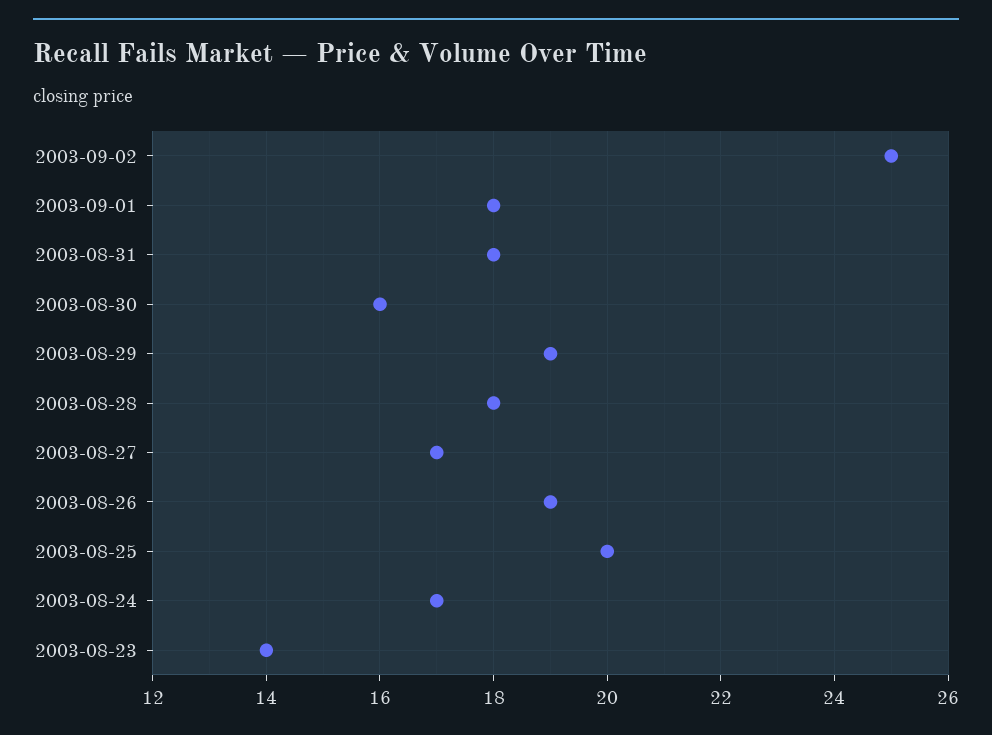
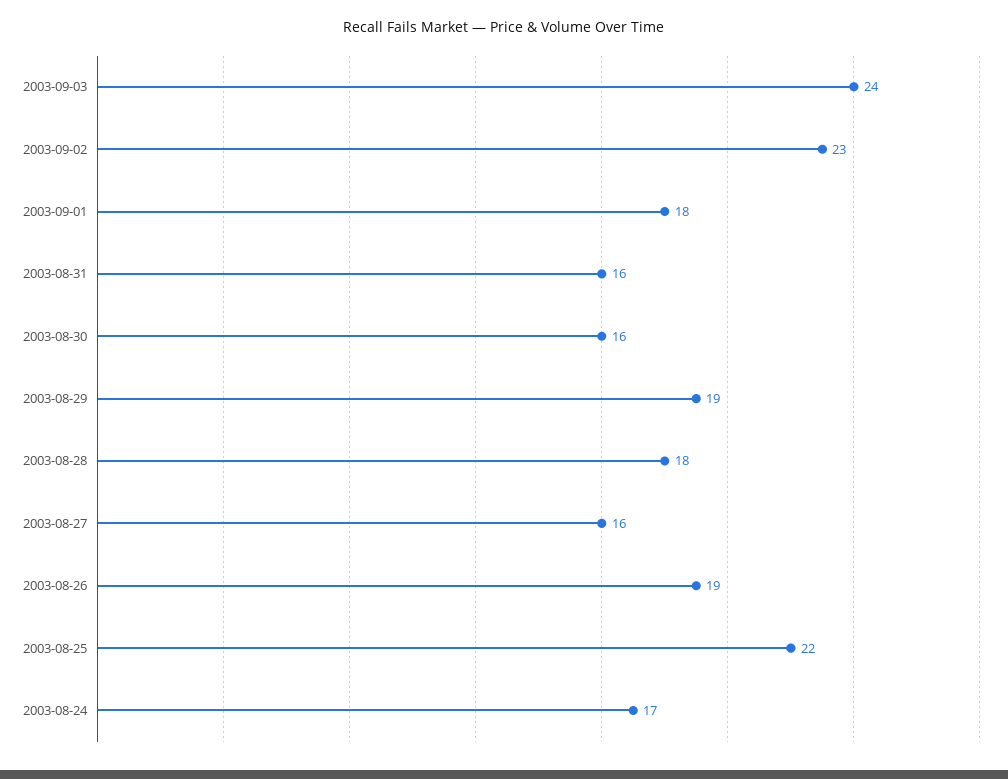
2003-09-02: 25 -> 23
2003-08-31: 18 -> 16
2003-08-27: 17 -> 16
2003-08-25: 20 -> 22
2003-08-23: 14 -> none
2003-09-03: none -> 24

